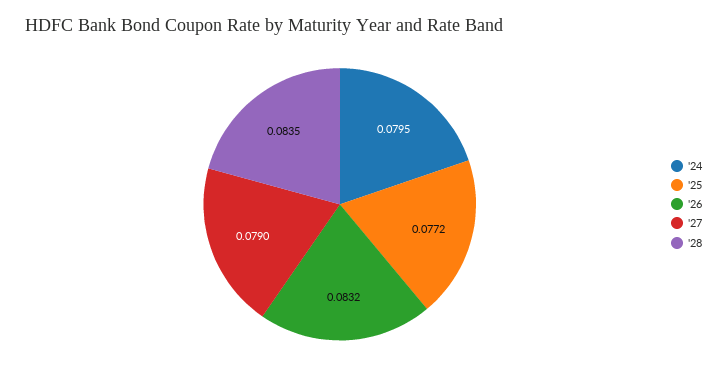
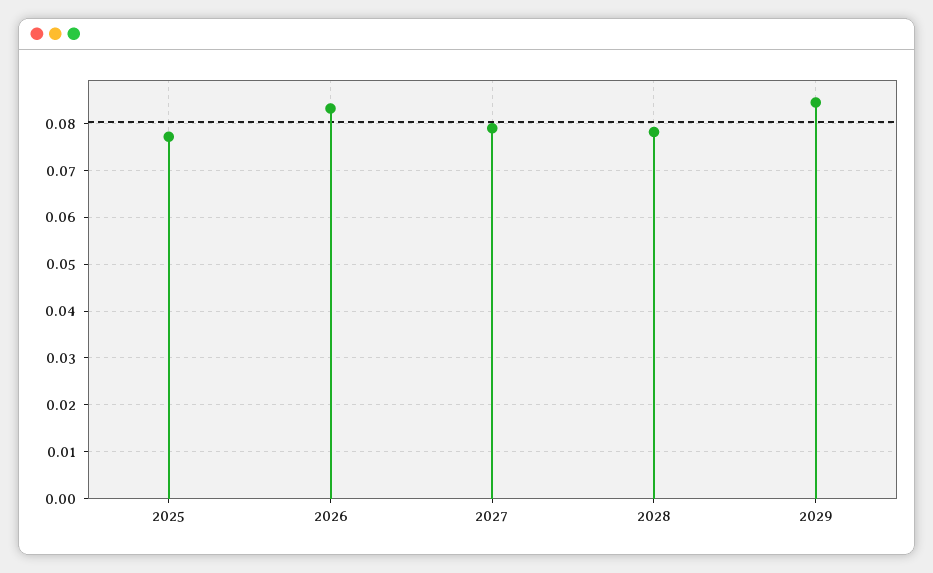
'24: 0.0795 -> none
'28: 0.0835 -> 0.078
2029: none -> 0.084

